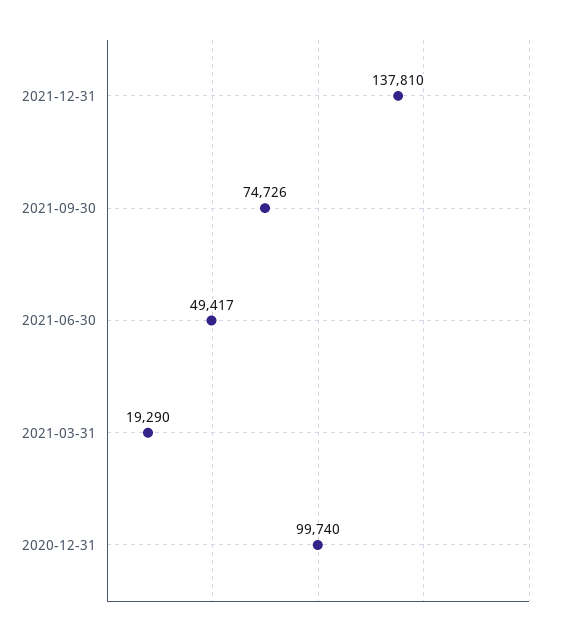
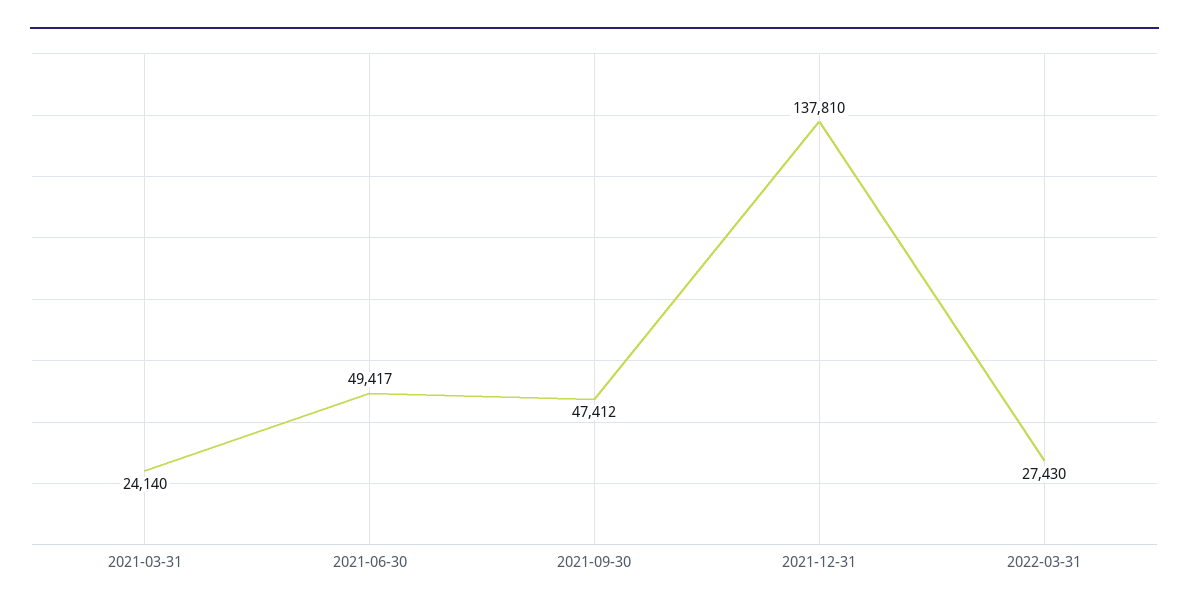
2021-09-30: 74726 -> 47412
2021-03-31: 19290 -> 24140
2020-12-31: 99740 -> none
2022-03-31: none -> 27430

